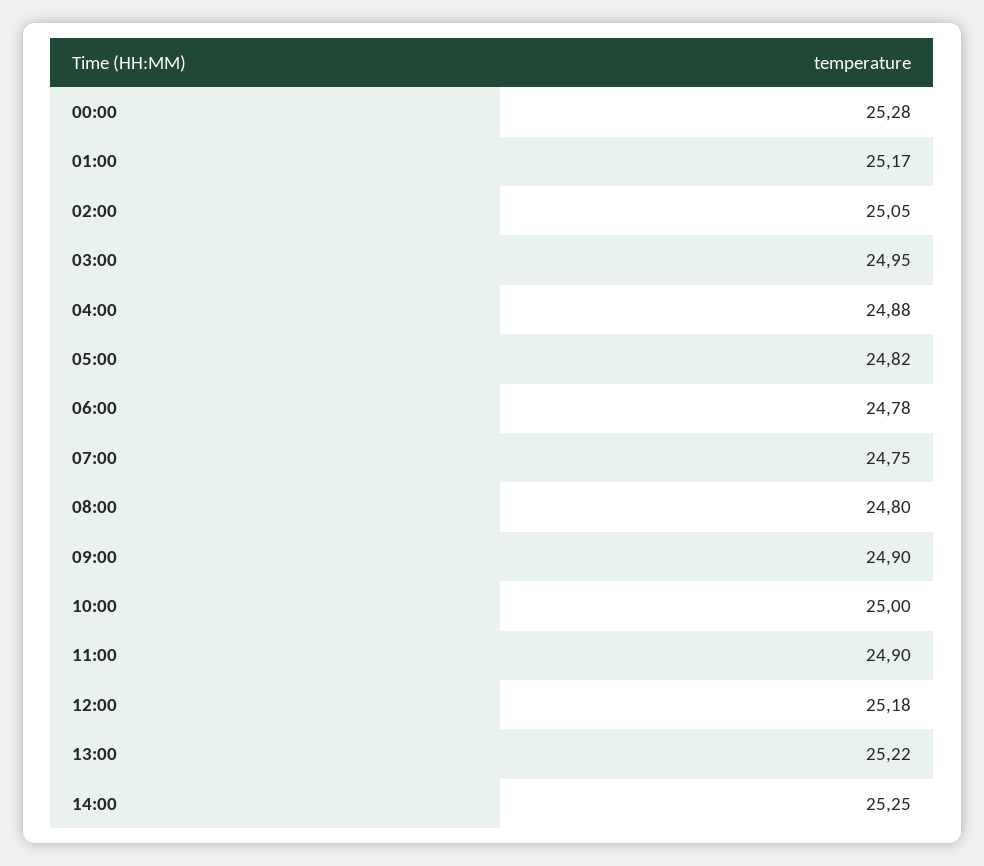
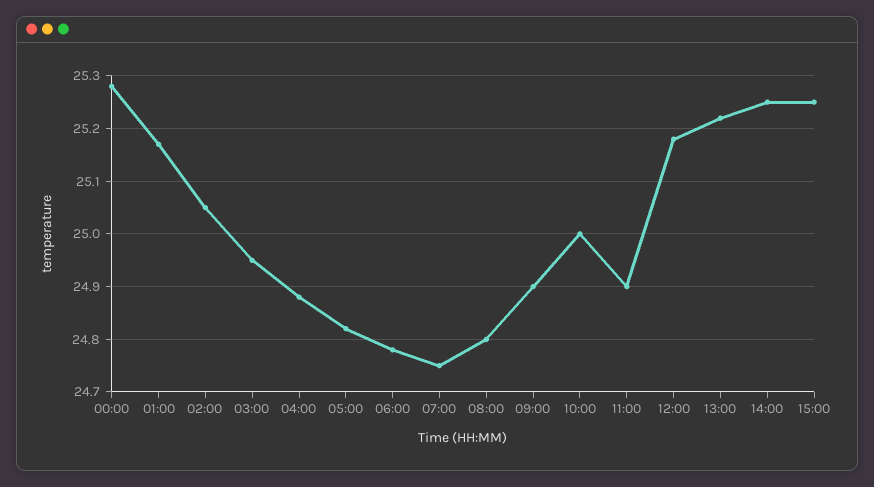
15:00: none -> 25.25

